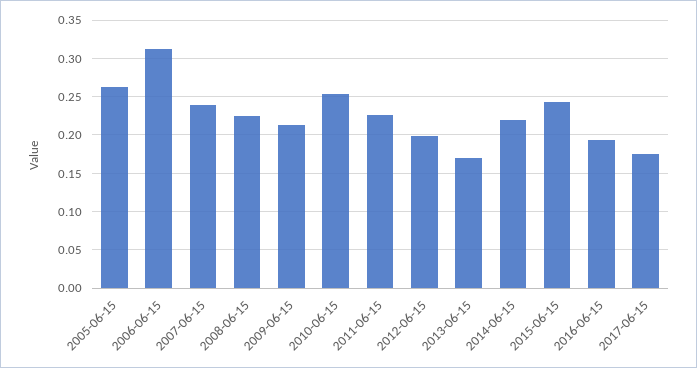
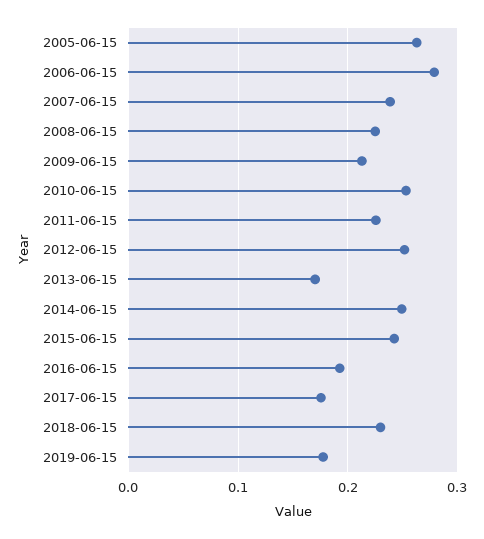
2006-06-15: 0.31 -> 0.28
2012-06-15: 0.2 -> 0.25
2014-06-15: 0.22 -> 0.25
2018-06-15: none -> 0.23
2019-06-15: none -> 0.18

